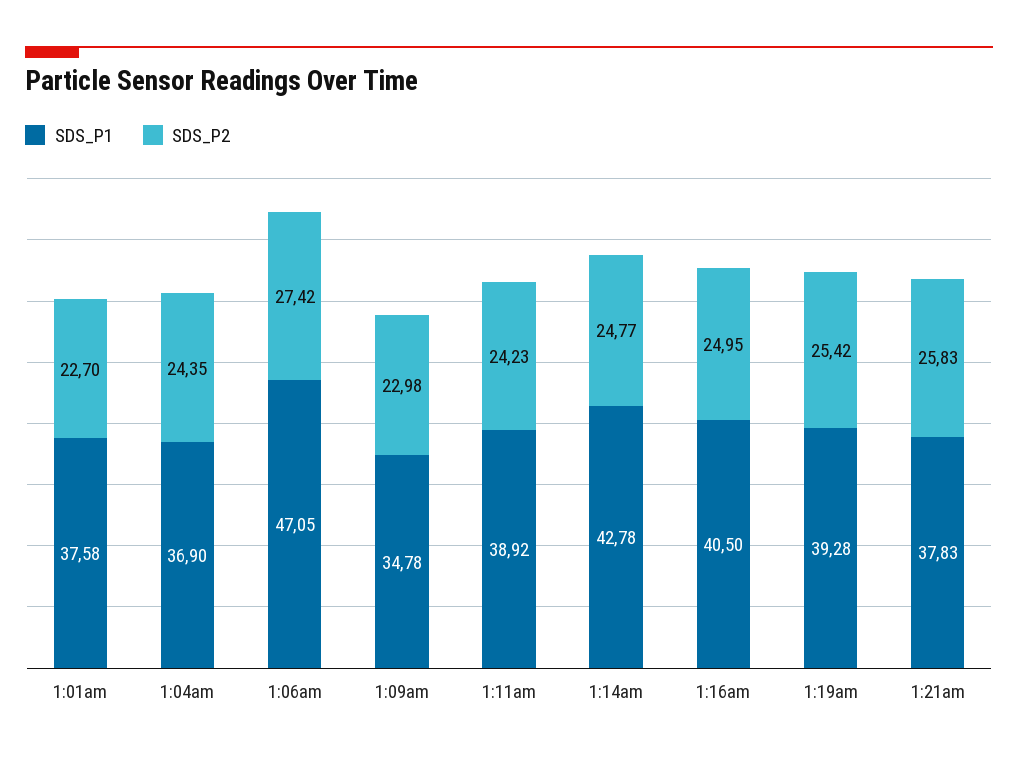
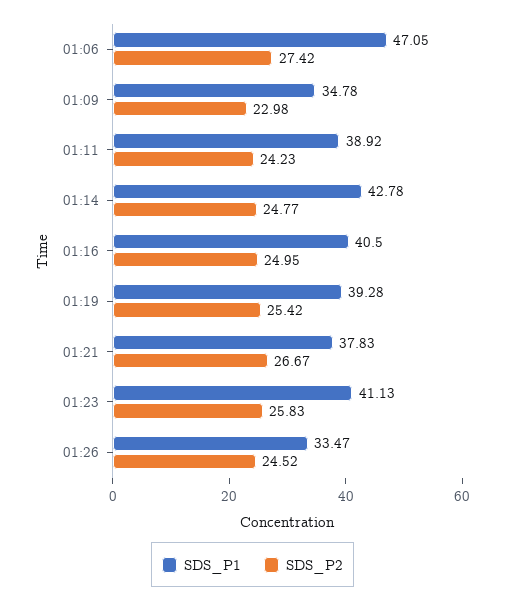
SDS_P1, 1:01am: 37.58 -> none
SDS_P2, 1:01am: 22.7 -> none
SDS_P1, 1:04am: 36.9 -> none
SDS_P2, 1:04am: 24.35 -> none
SDS_P2, 1:21am: 25.83 -> 26.67
SDS_P1, 01:23: none -> 41.13
SDS_P2, 01:23: none -> 25.83
SDS_P1, 01:26: none -> 33.47
SDS_P2, 01:26: none -> 24.52

